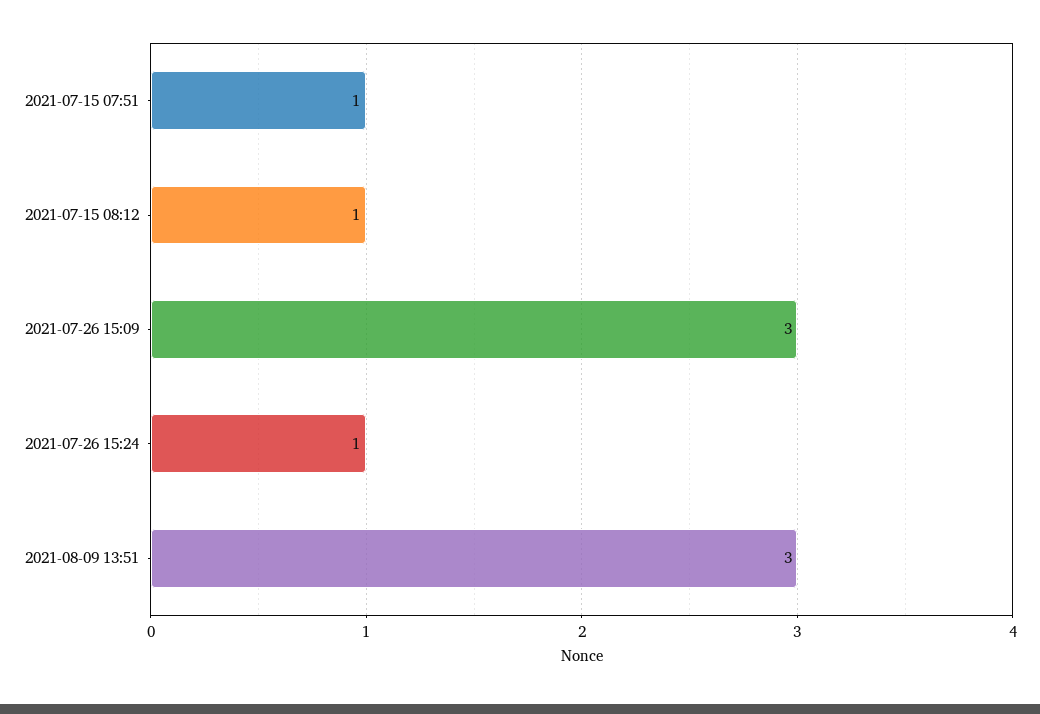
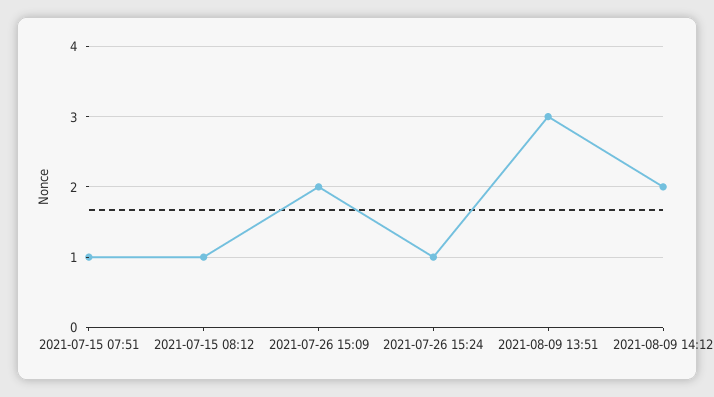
2021-07-26 15:09: 3 -> 2
2021-08-09 14:12: none -> 2

